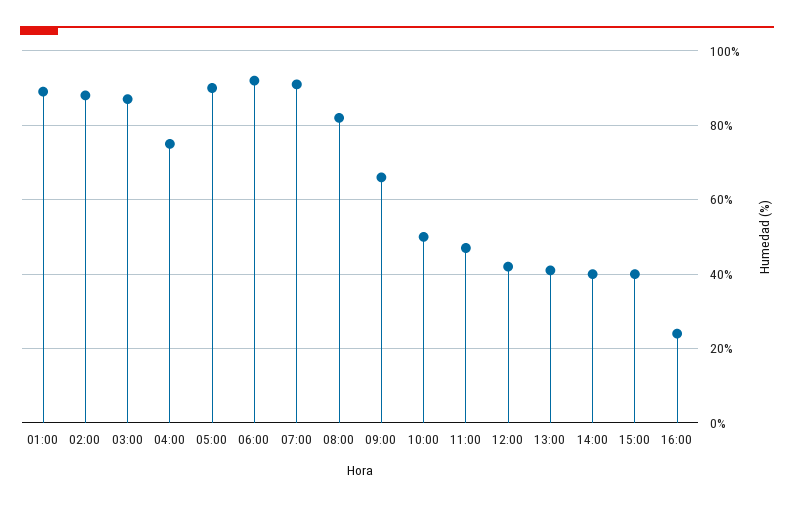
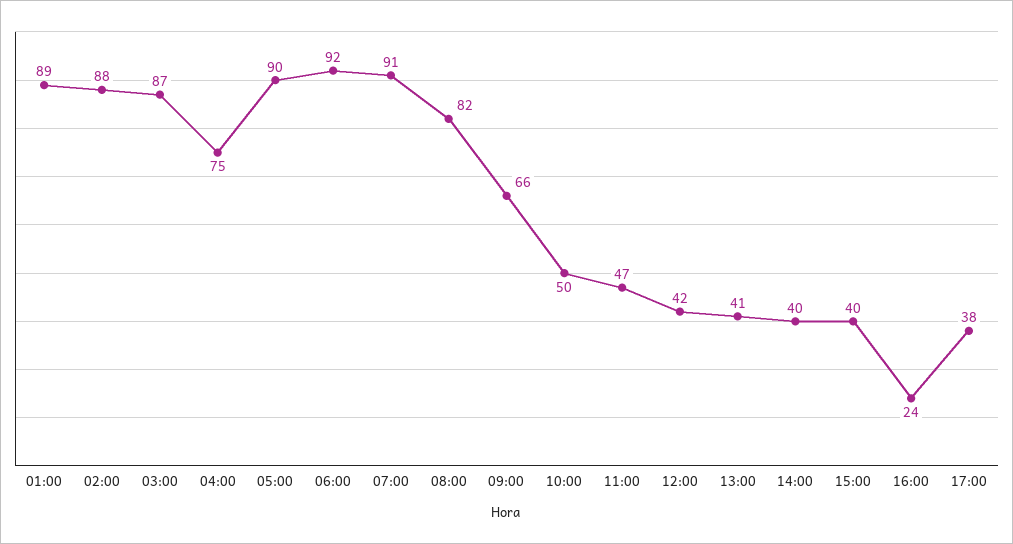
17:00: none -> 38

